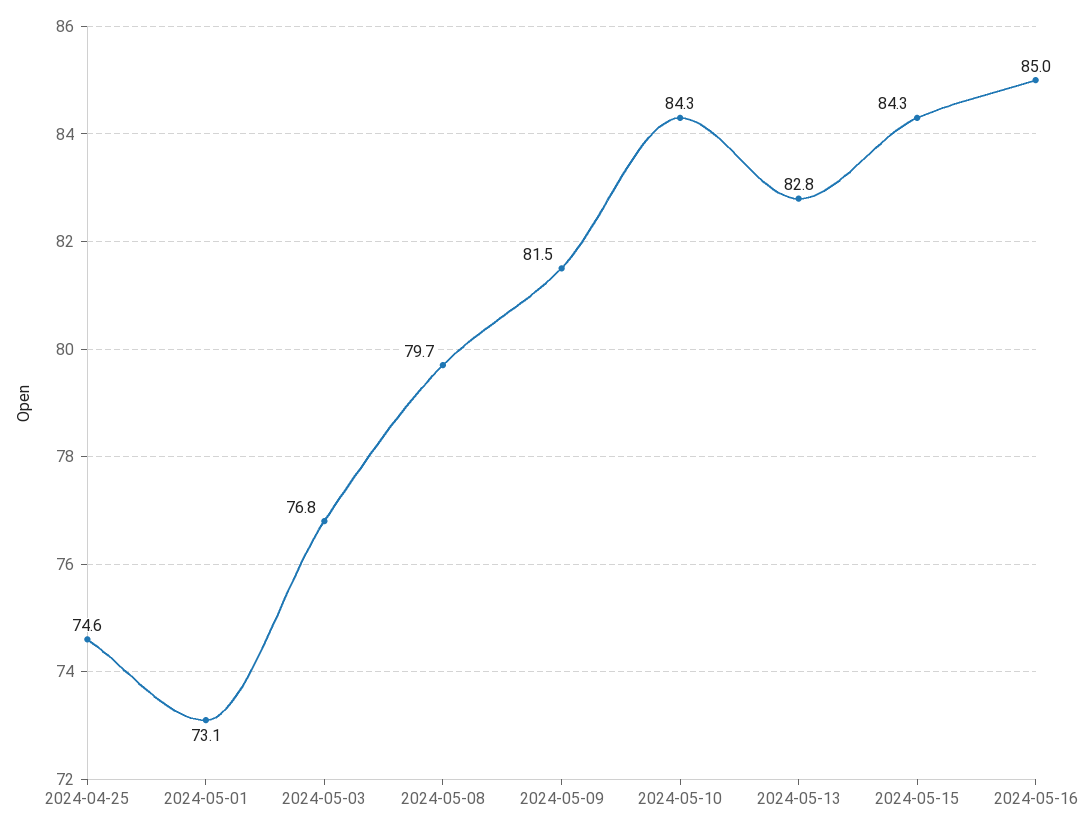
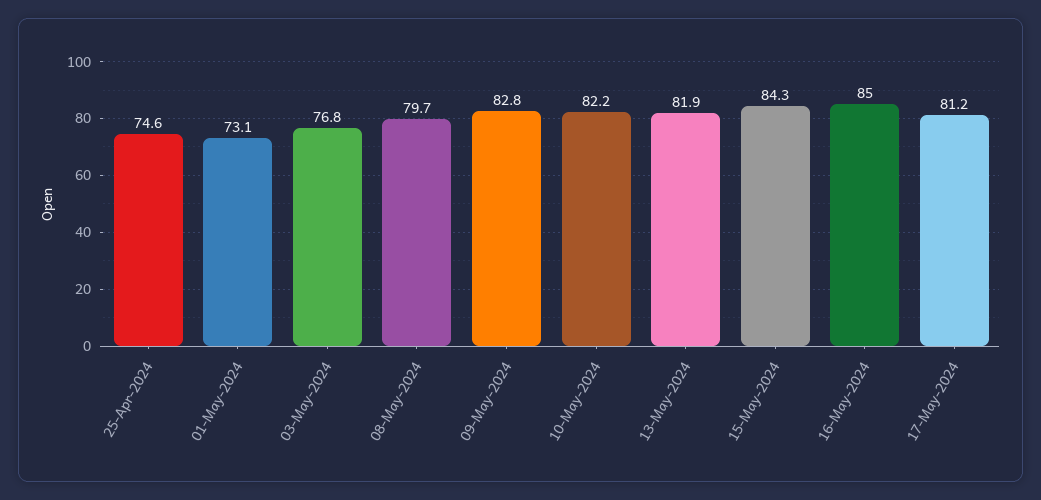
2024-05-09: 81.5 -> 82.8
2024-05-10: 84.3 -> 82.2
2024-05-13: 82.8 -> 81.9
17-May-2024: none -> 81.2

